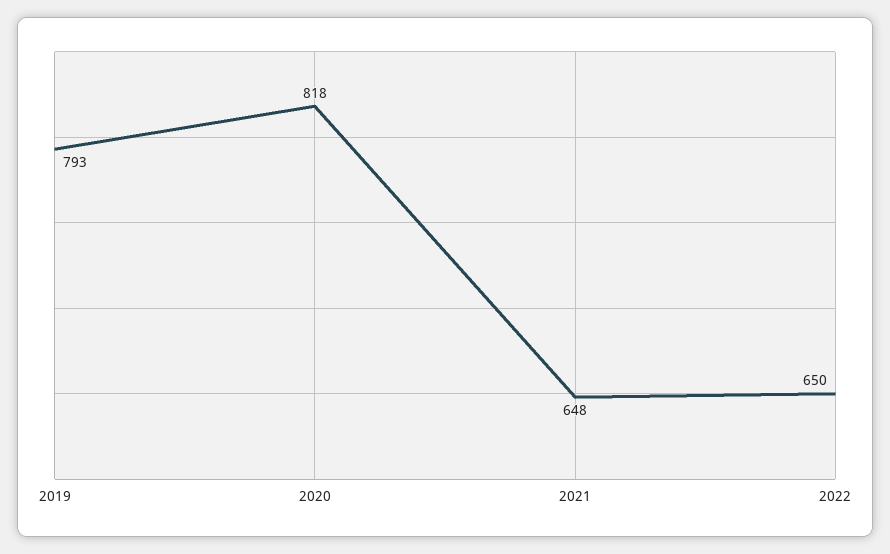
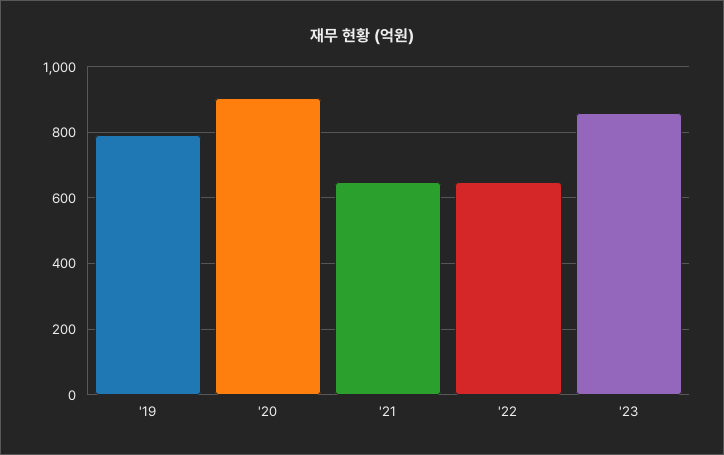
2020: 818 -> 900
'23: none -> 860

